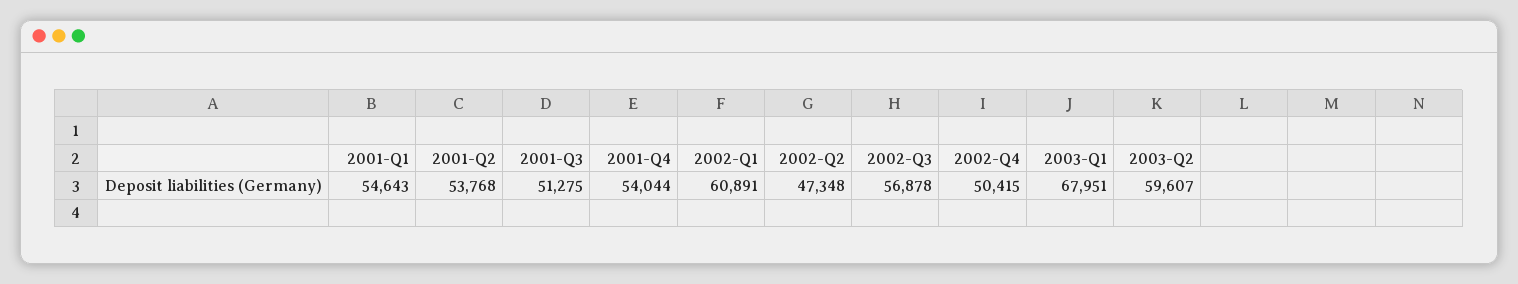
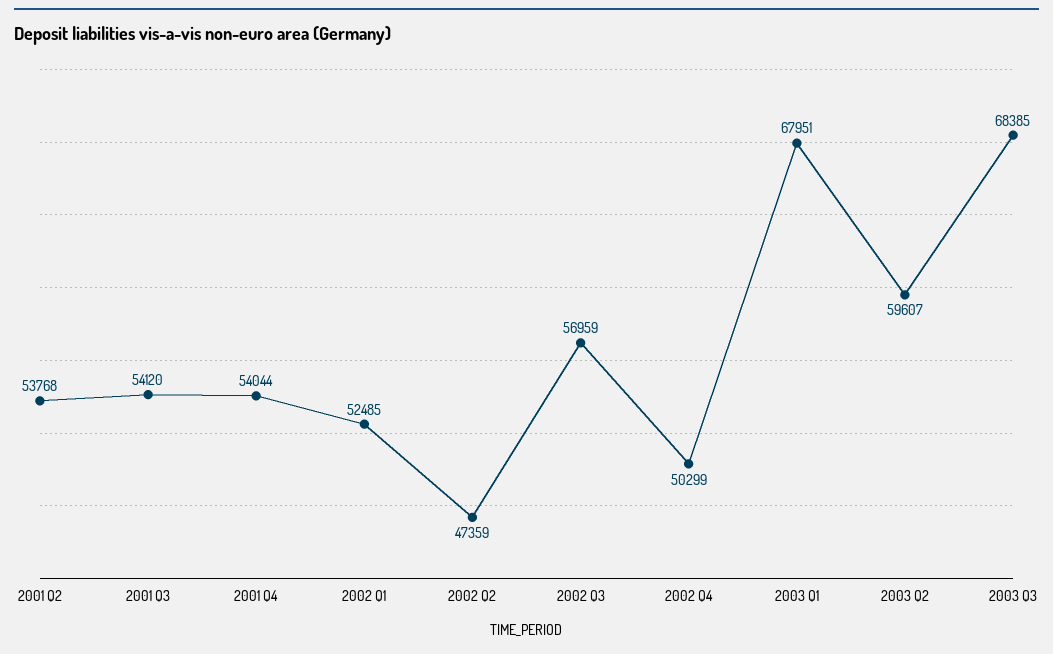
2001-Q1: 54643 -> none
2001-Q3: 51275 -> 54120
2002-Q1: 60891 -> 52485
2002-Q2: 47348 -> 47359
2002-Q3: 56878 -> 56959
2002-Q4: 50415 -> 50299
2003 Q3: none -> 68385

